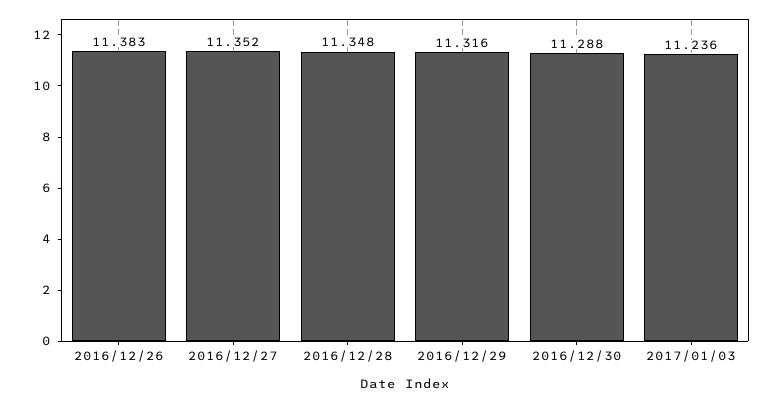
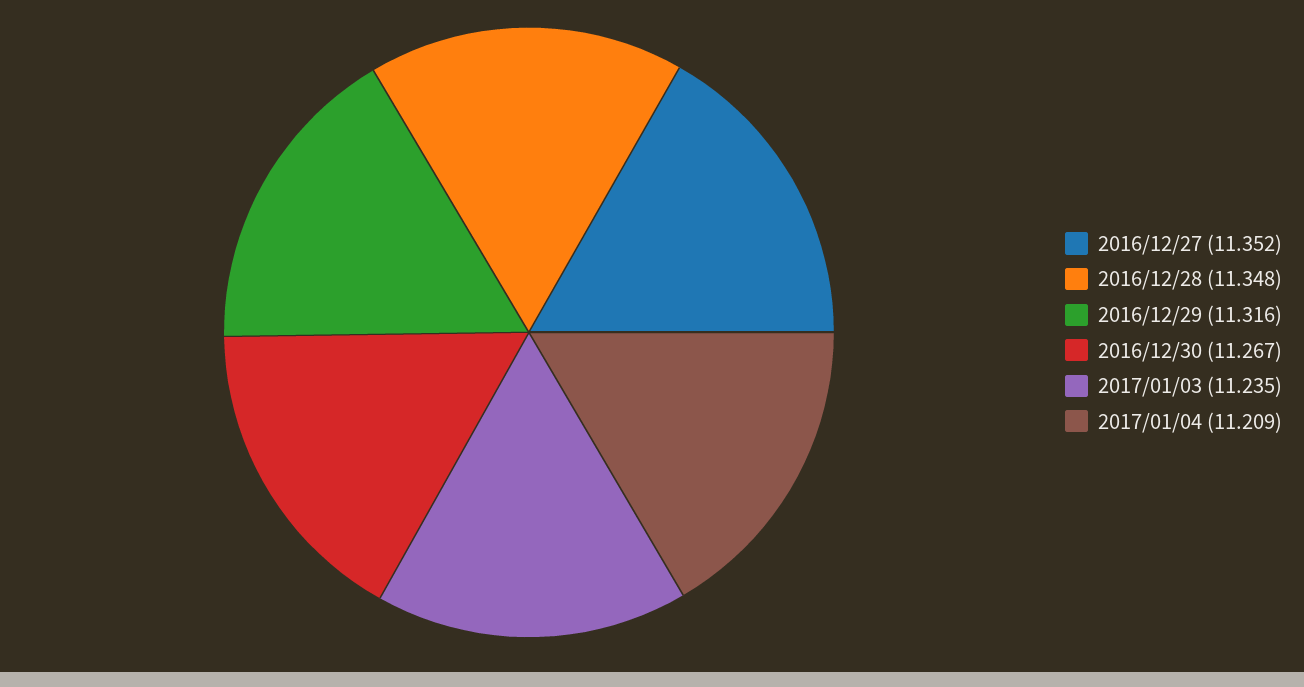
2016/12/26: 11.383 -> none
2016/12/30: 11.288 -> 11.267
2017/01/03: 11.236 -> 11.235
2017/01/04: none -> 11.209

